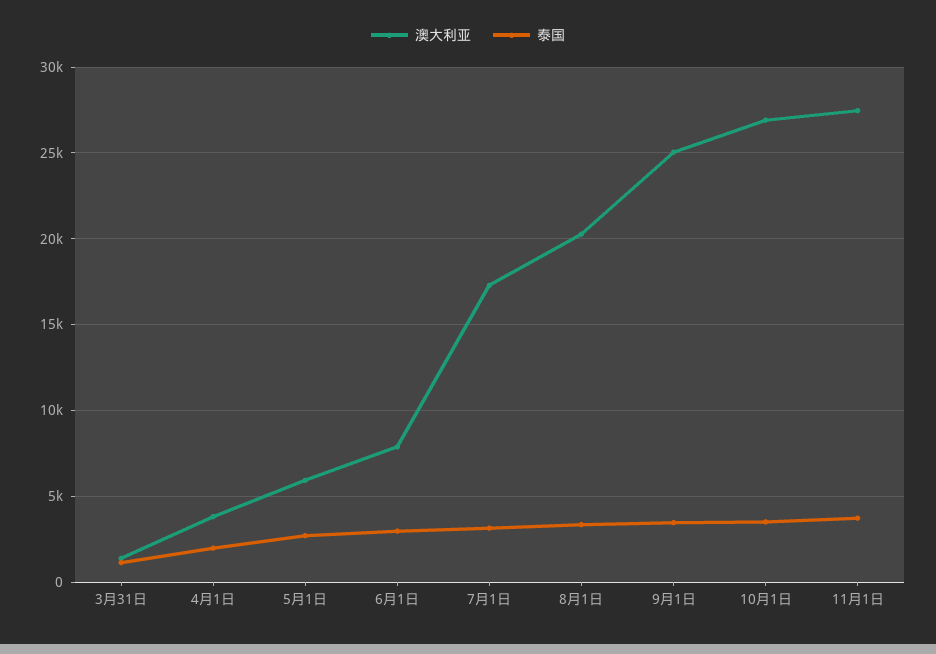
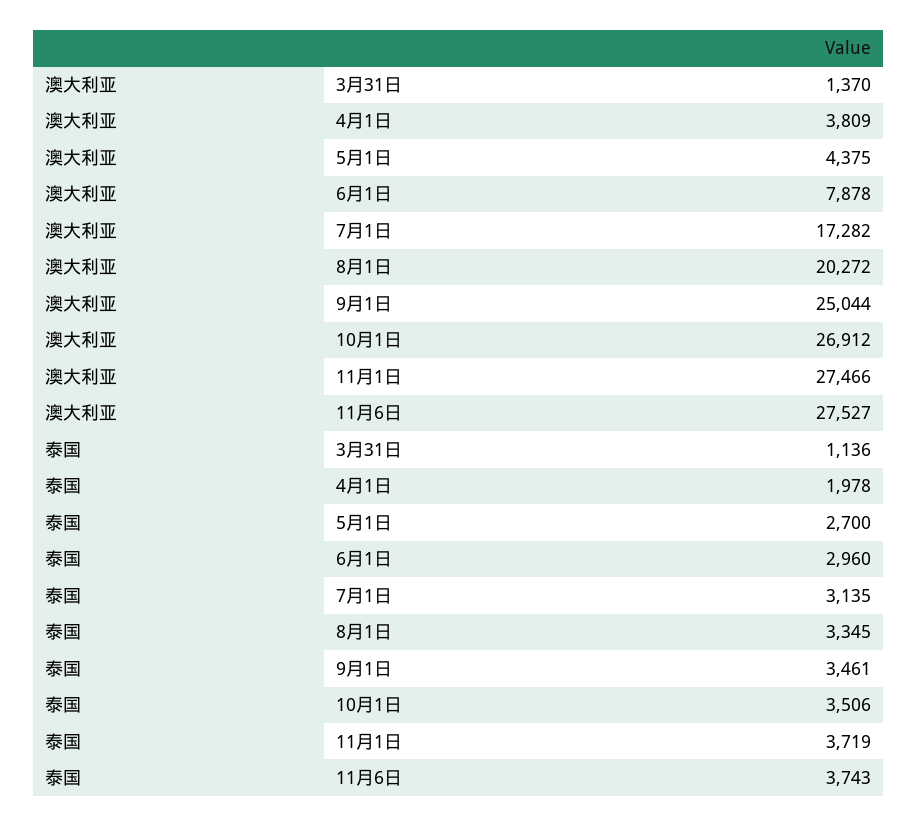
澳大利亚, 5月1日: 6000 -> 4375
澳大利亚, 11月6日: none -> 27527
泰国, 11月6日: none -> 3743

